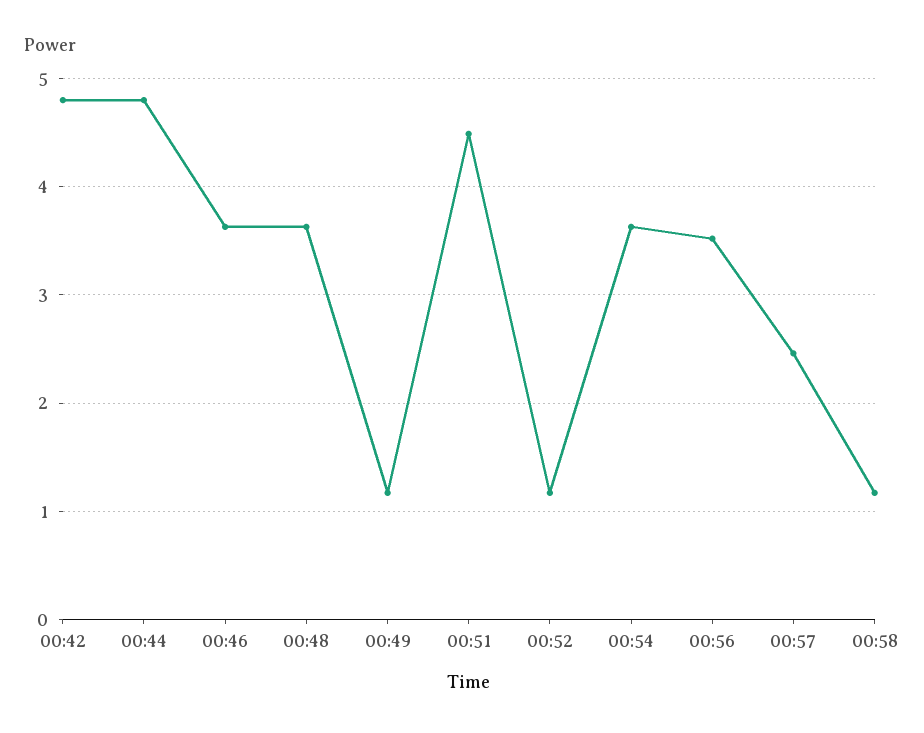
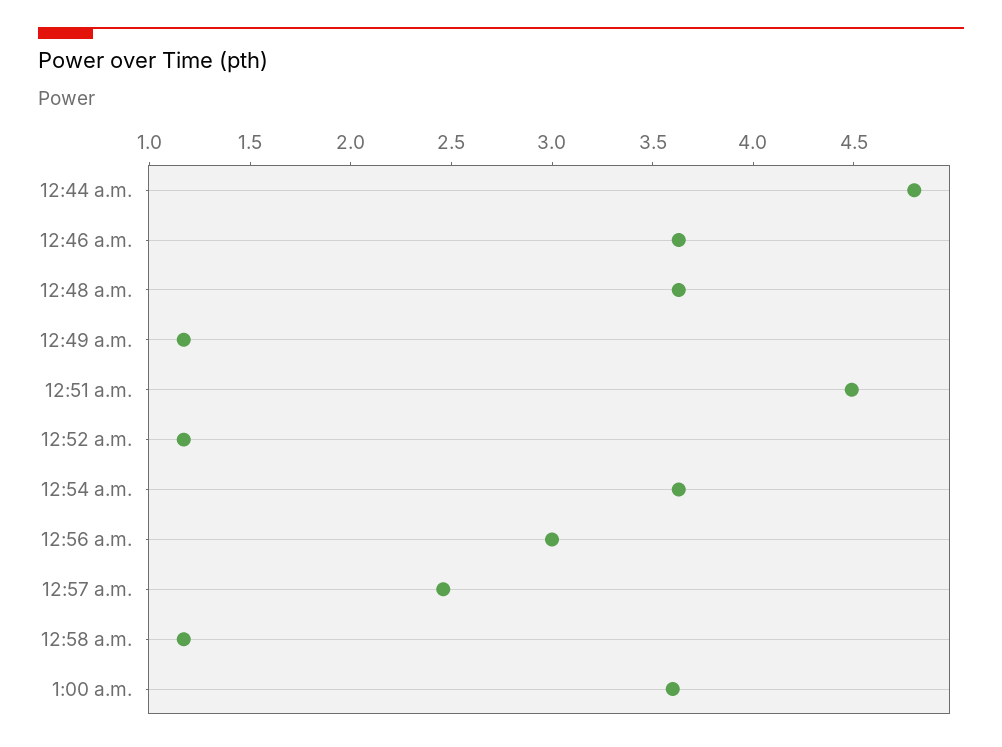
00:42: 4.8 -> none
00:56: 3.5 -> 3
1:00 a.m.: none -> 3.6

